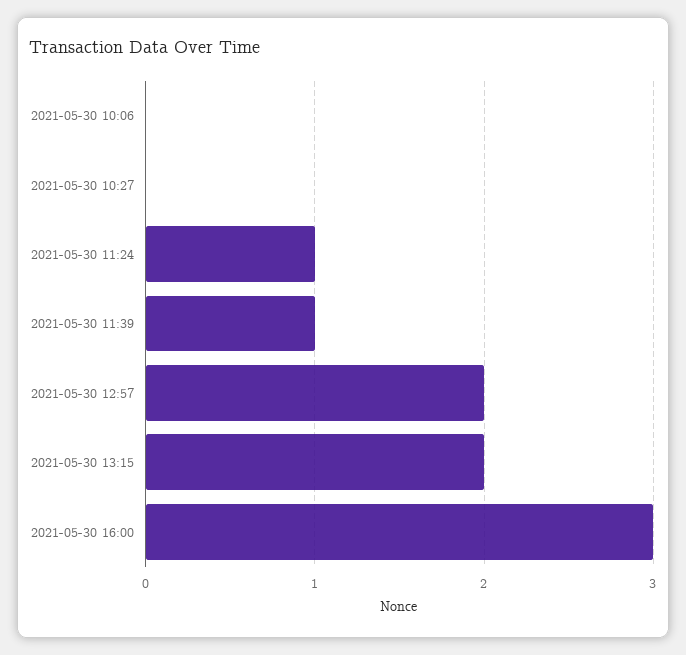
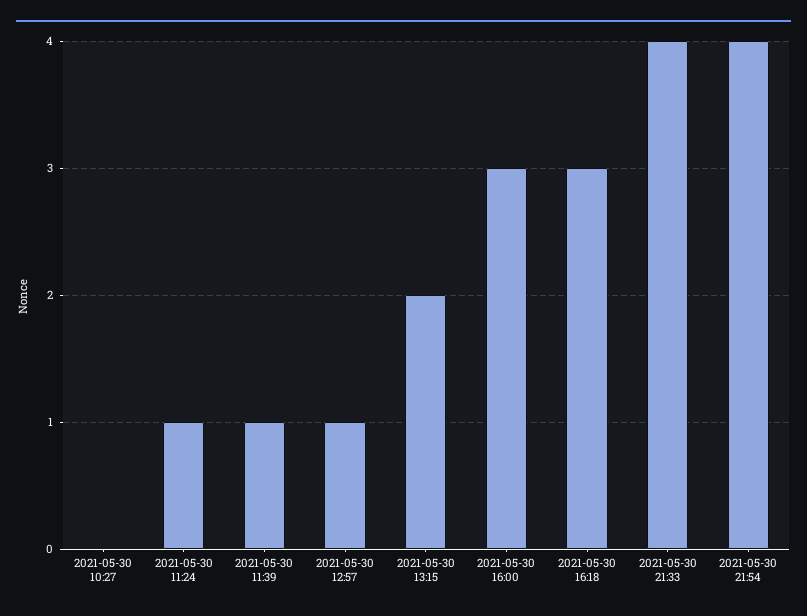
2021-05-30 10:06: 0 -> none
2021-05-30 12:57: 2 -> 1
2021-05-30 16:18: none -> 3
2021-05-30 21:33: none -> 4
2021-05-30 21:54: none -> 4

